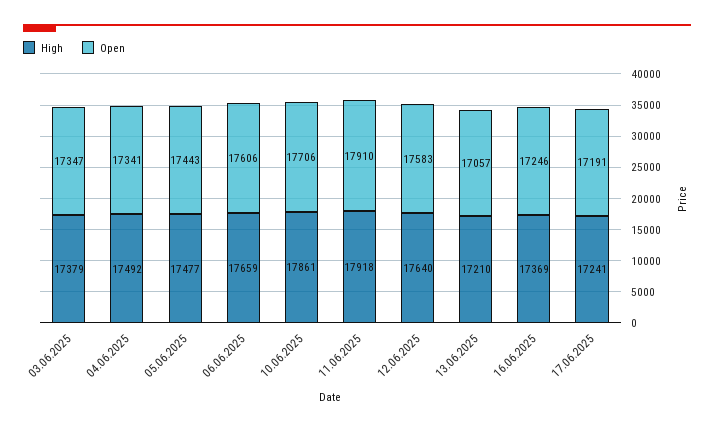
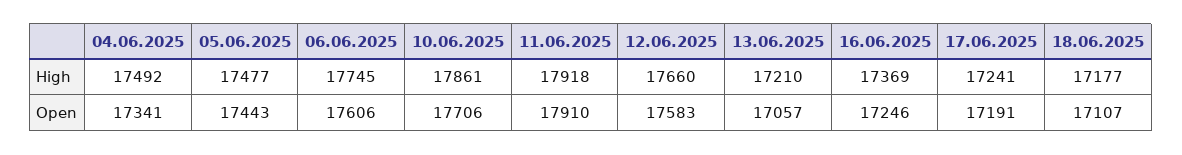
High, 03.06.2025: 17379 -> none
Open, 03.06.2025: 17347 -> none
High, 06.06.2025: 17659 -> 17745
High, 12.06.2025: 17640 -> 17660
High, 18.06.2025: none -> 17177
Open, 18.06.2025: none -> 17107

